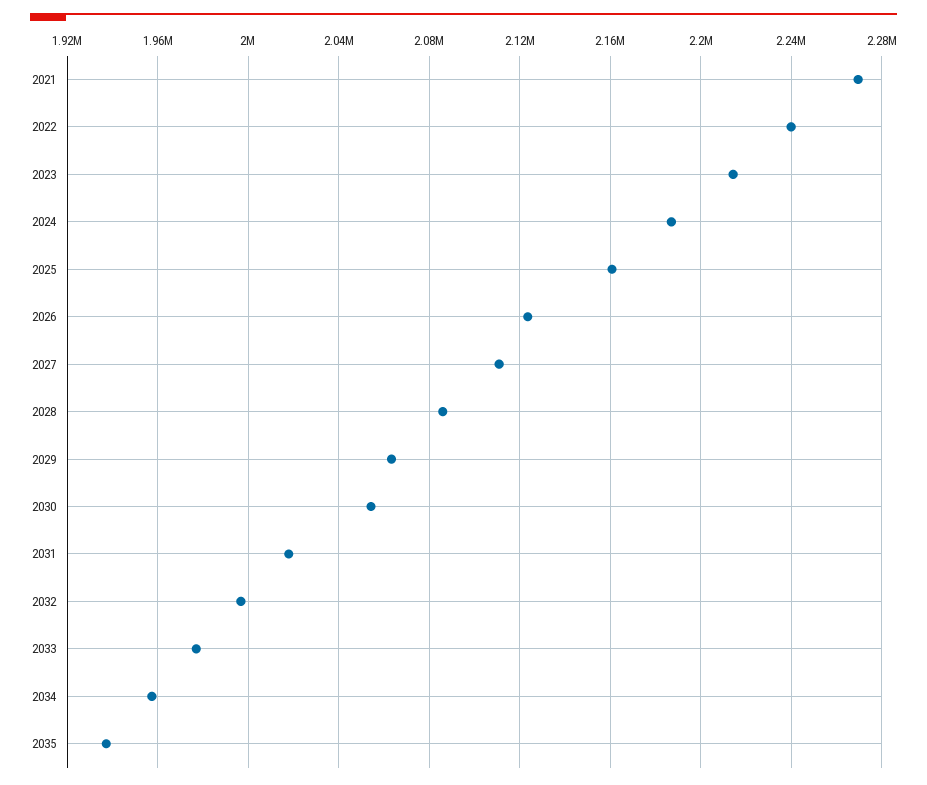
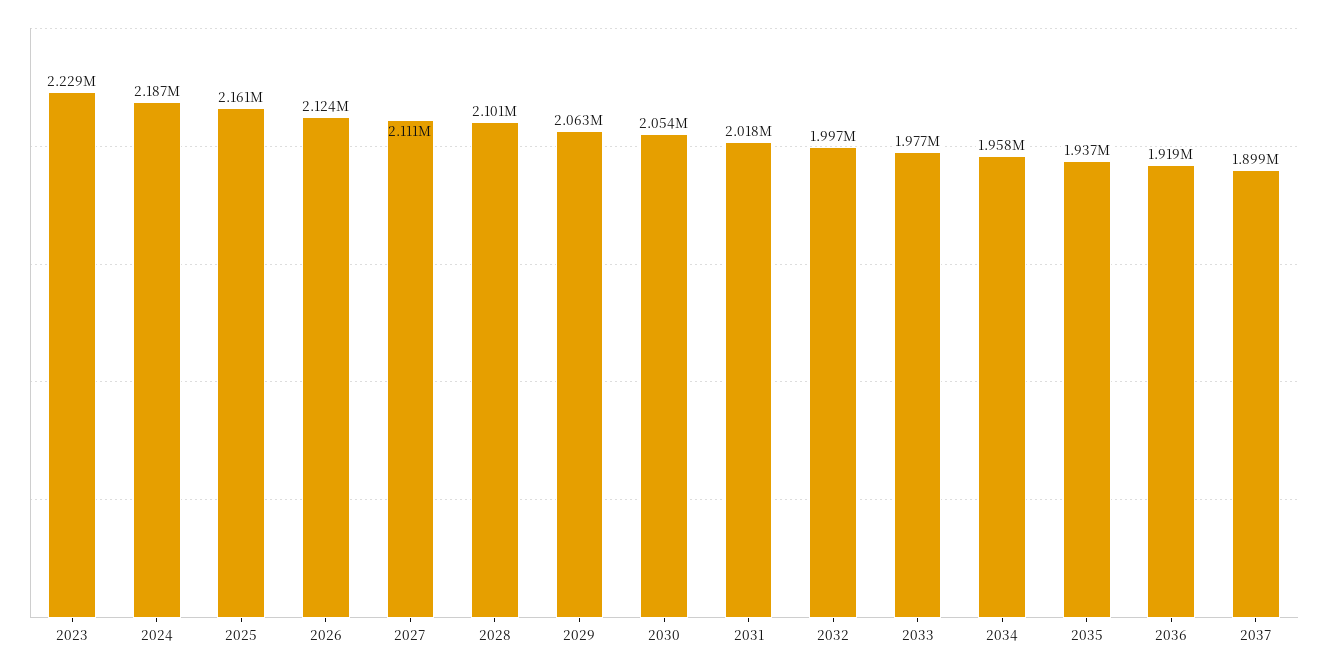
2021: 2270000 -> none
2022: 2240000 -> none
2023: 2215000 -> 2229000
2028: 2085000 -> 2101000
2036: none -> 1919000
2037: none -> 1899000

